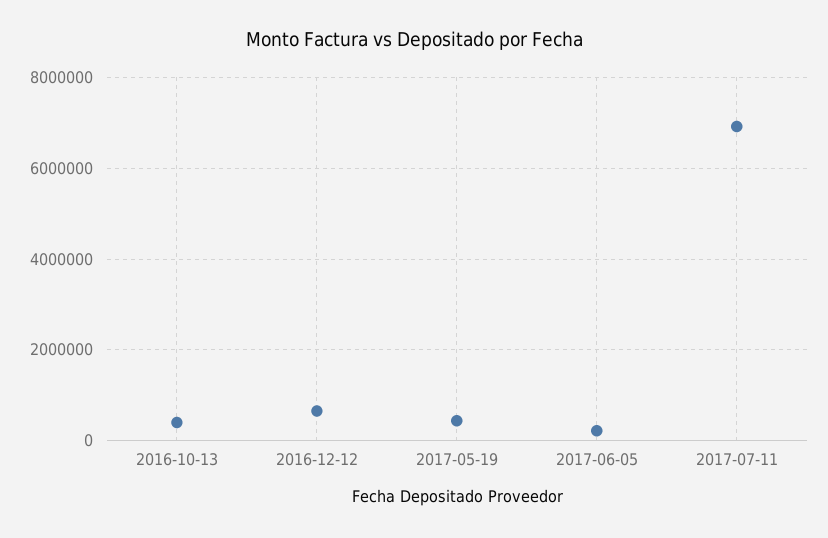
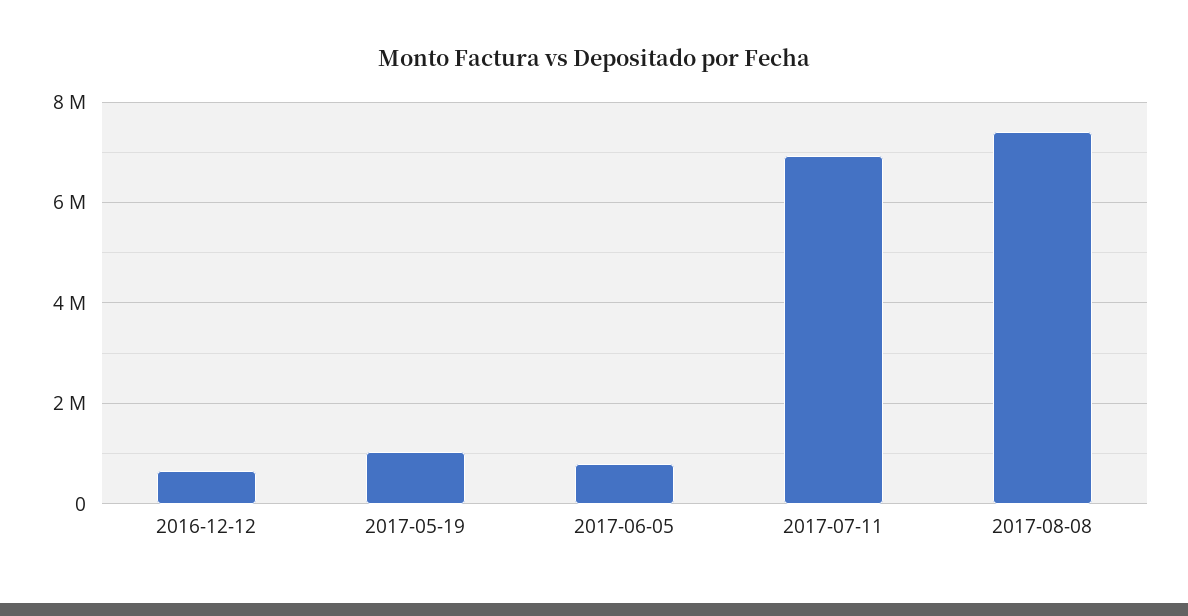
2016-10-13: 400000 -> none
2017-05-19: 400000 -> 1000000
2017-06-05: 200000 -> 800000
2017-08-08: none -> 7400000

